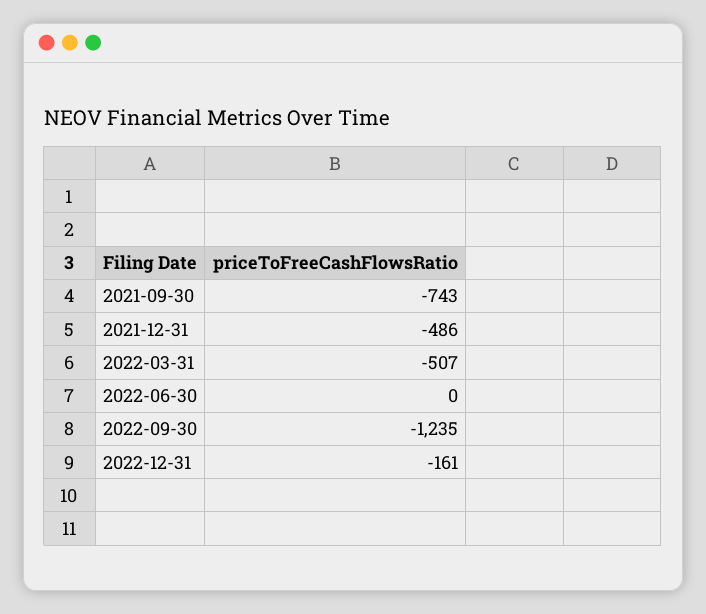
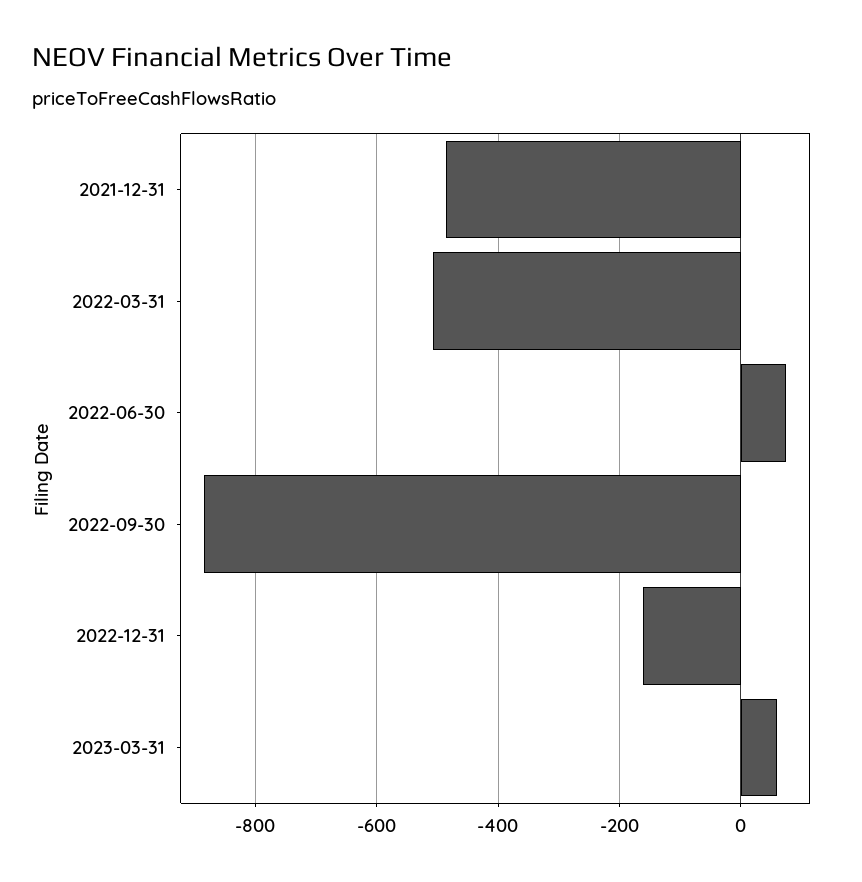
2021-09-30: -743 -> none
2022-06-30: 0 -> 80
2022-09-30: -1235 -> -880
2023-03-31: none -> 60

